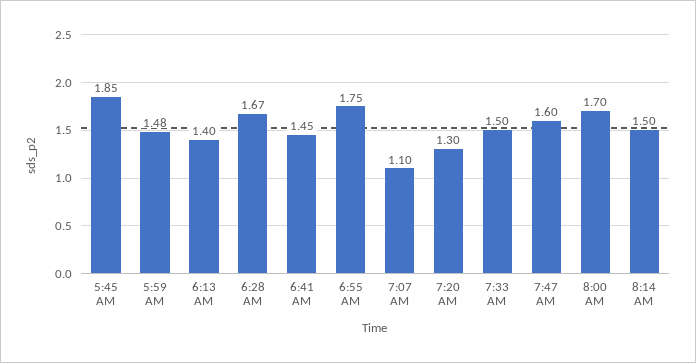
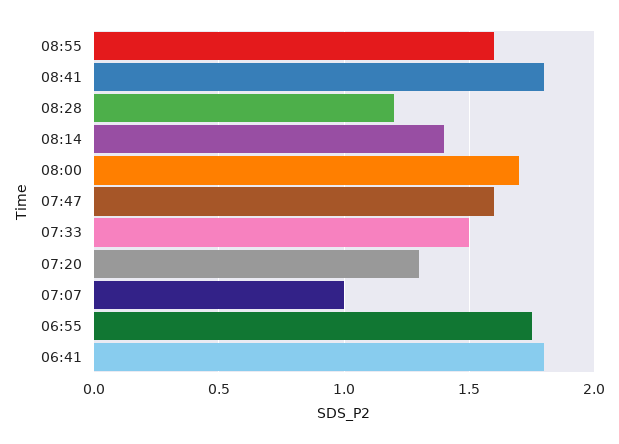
5:45 AM: 1.85 -> none
5:59 AM: 1.48 -> none
6:13 AM: 1.4 -> none
6:28 AM: 1.67 -> none
6:41 AM: 1.45 -> 1.8
7:07 AM: 1.1 -> 1
8:14 AM: 1.5 -> 1.4
08:55: none -> 1.6
08:41: none -> 1.8
08:28: none -> 1.2

